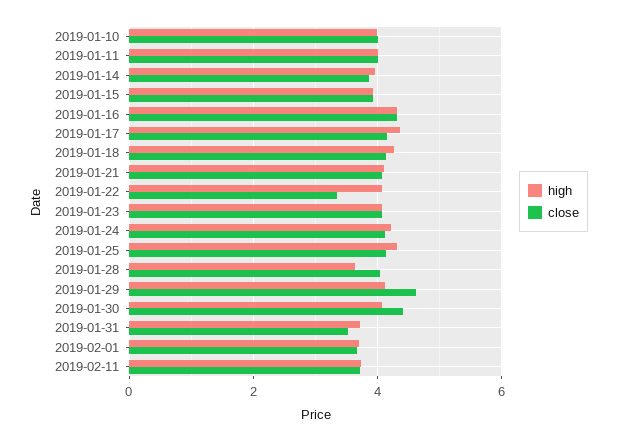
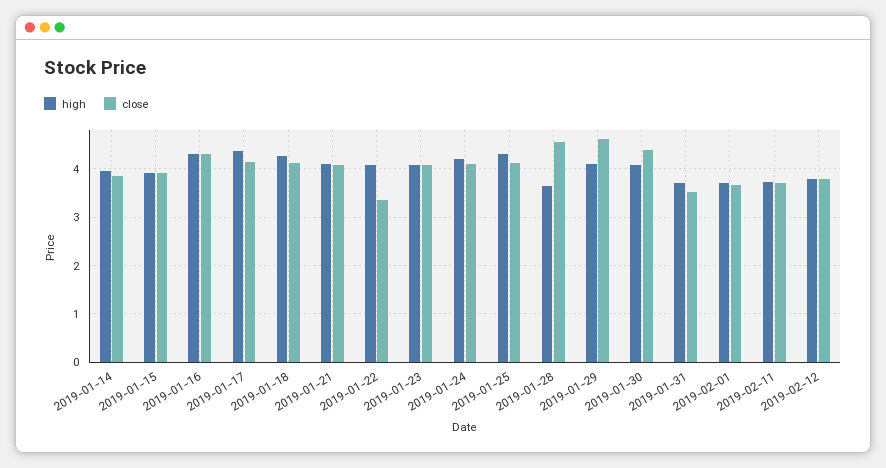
high, 2019-01-10: 4 -> none
close, 2019-01-10: 4 -> none
high, 2019-01-11: 4 -> none
close, 2019-01-11: 4 -> none
close, 2019-01-28: 4 -> 4.6
high, 2019-02-12: none -> 3.8
close, 2019-02-12: none -> 3.8

